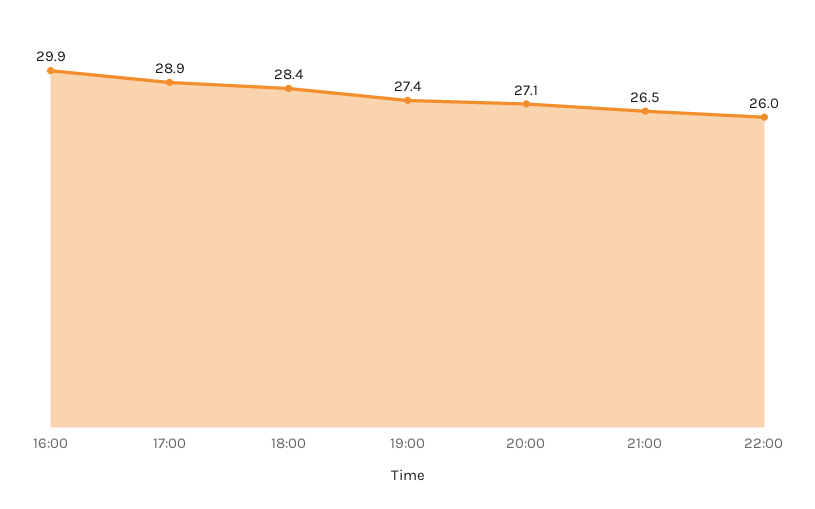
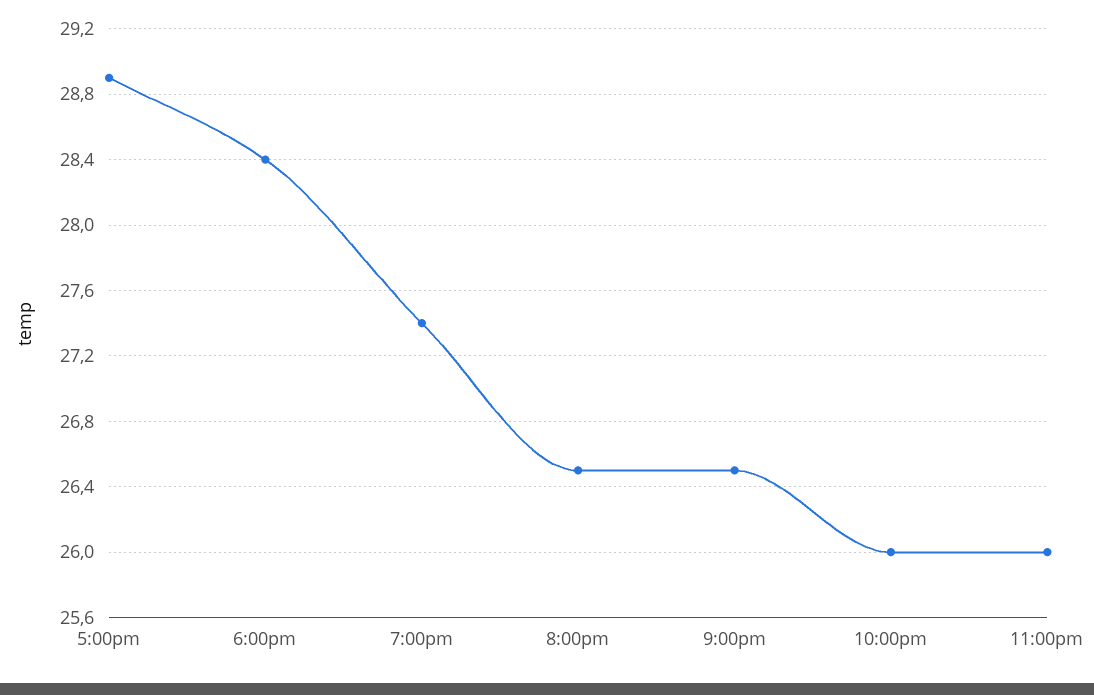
16:00: 29.9 -> none
20:00: 27.1 -> 26.5
11:00pm: none -> 26

